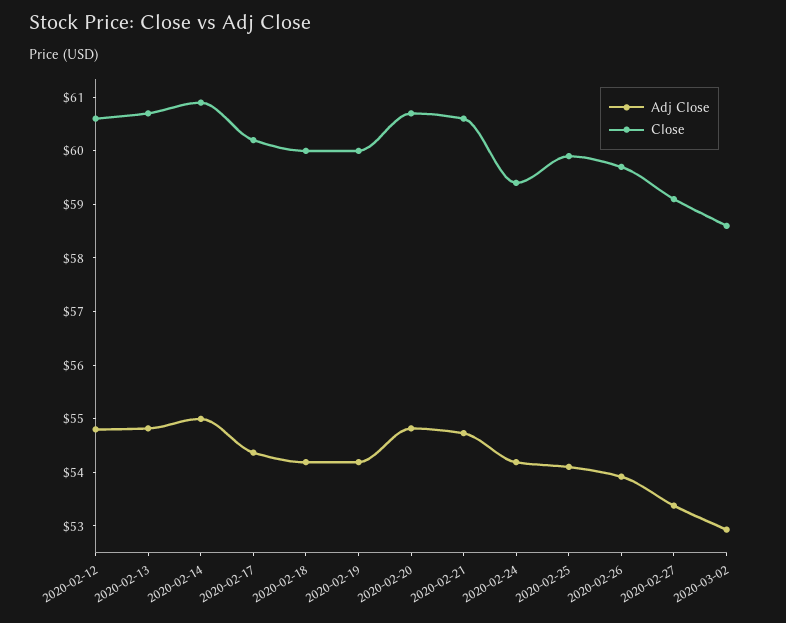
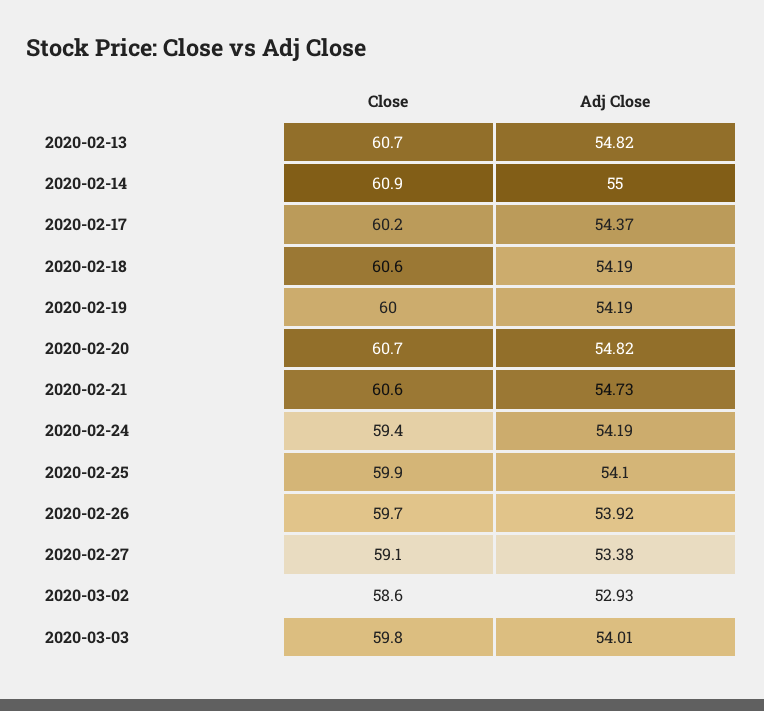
Adj Close, 2020-02-12: 54.8 -> none
Close, 2020-02-12: 60.6 -> none
Close, 2020-02-18: 60 -> 60.6
Close, 2020-03-03: none -> 59.8
Adj Close, 2020-03-03: none -> 54.01

